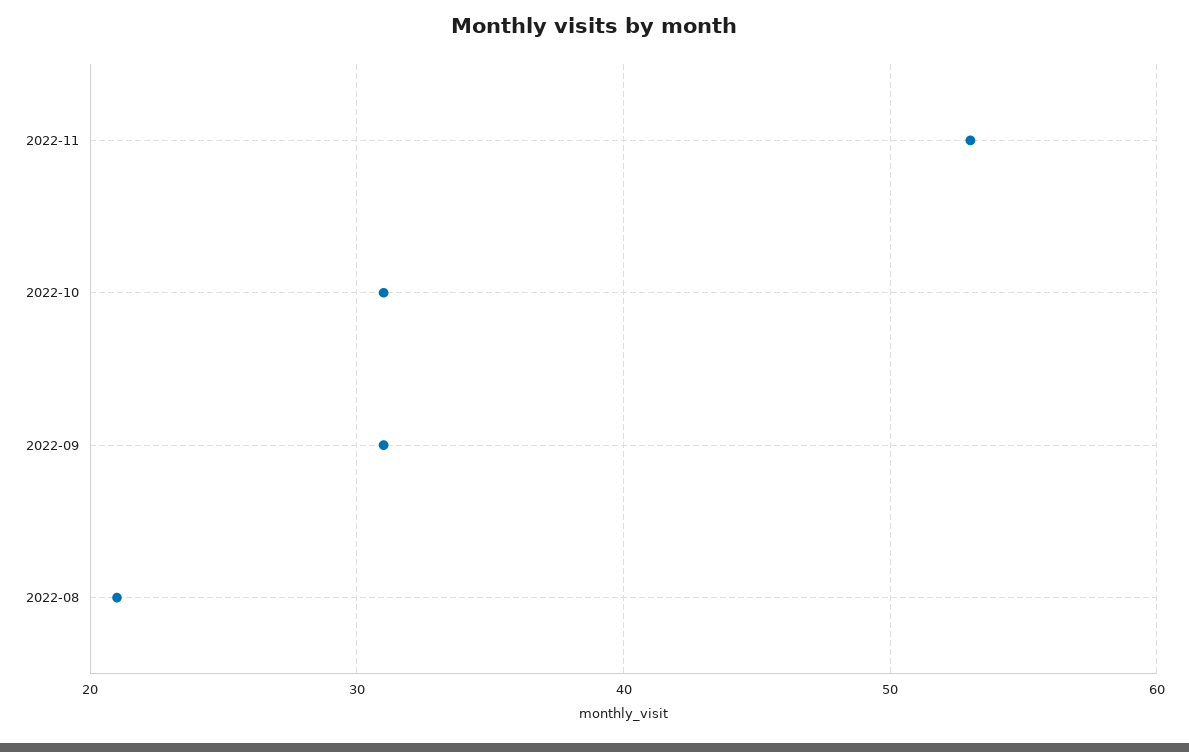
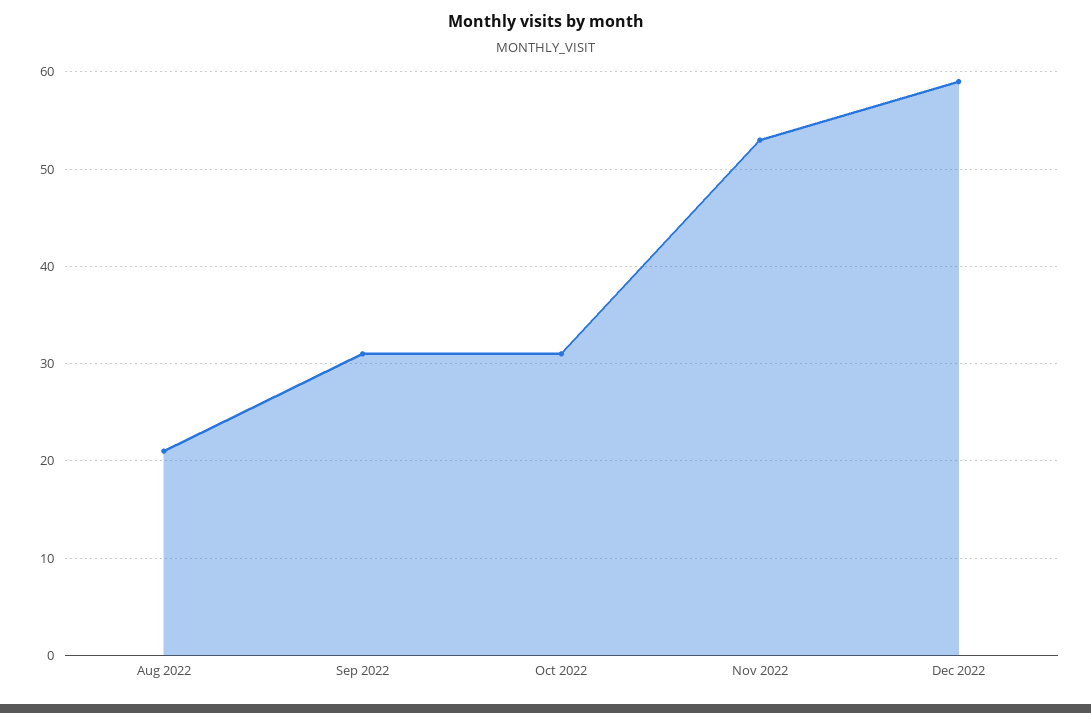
Dec 2022: none -> 59

